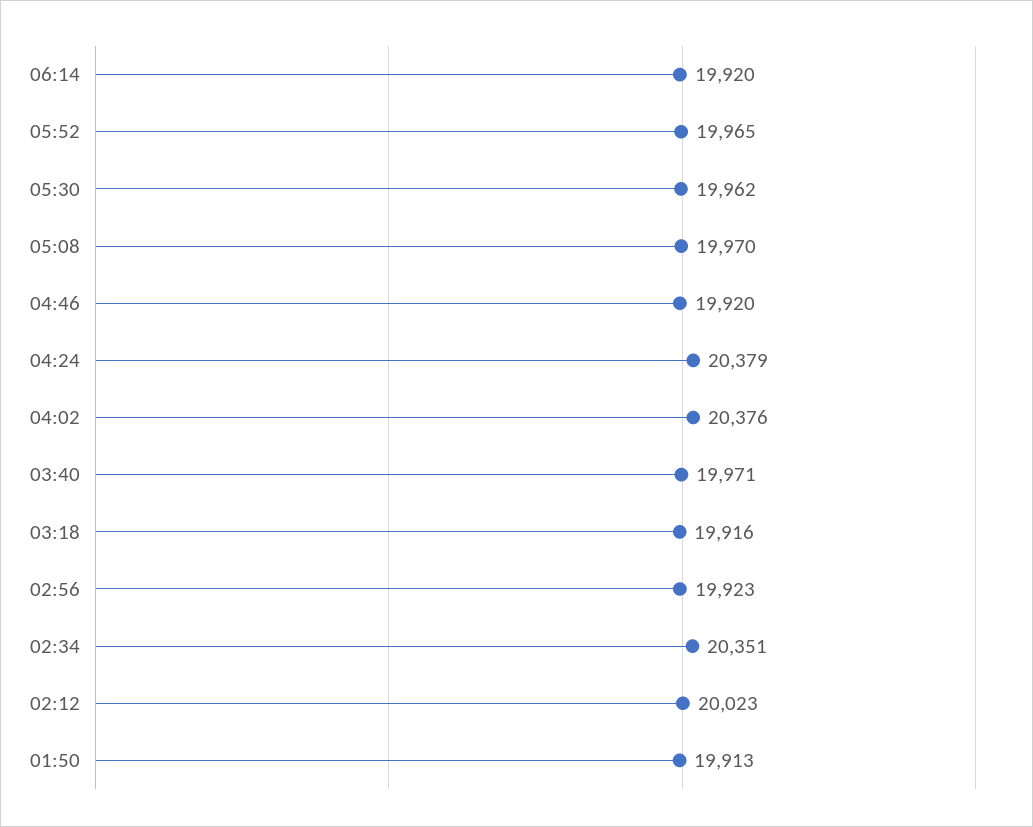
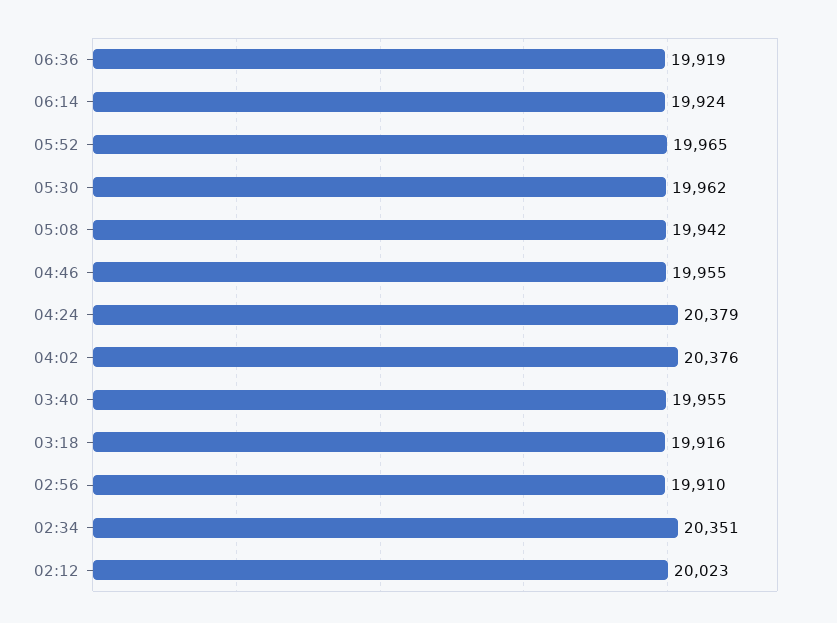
06:14: 19920 -> 19924
05:08: 19970 -> 19942
04:46: 19920 -> 19955
03:40: 19971 -> 19955
02:56: 19923 -> 19910
01:50: 19913 -> none
06:36: none -> 19919

